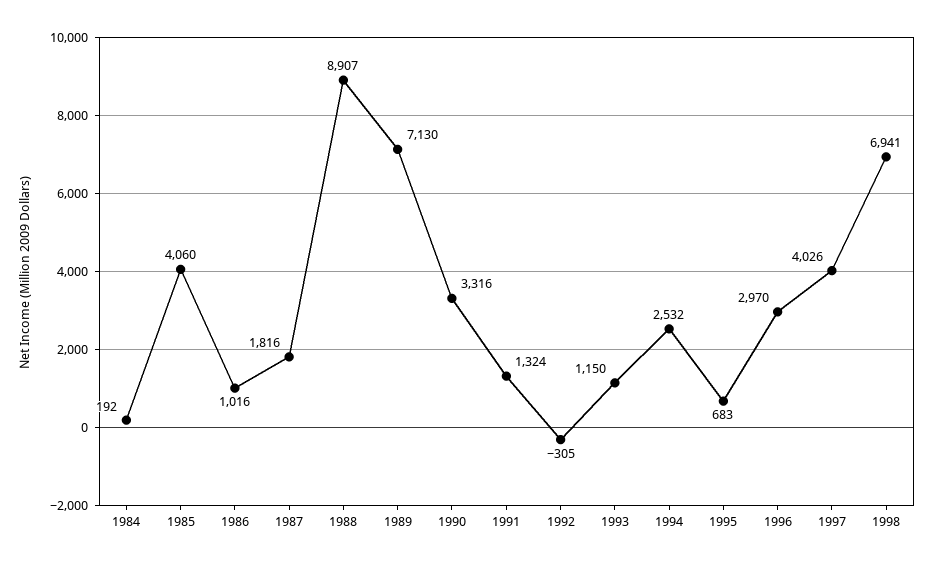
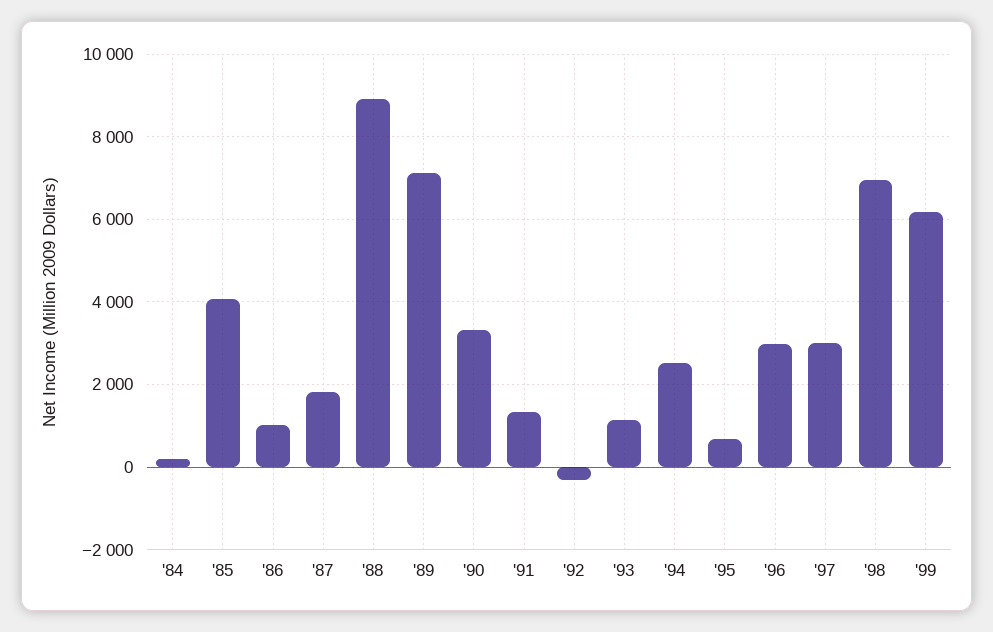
1997: 4026 -> 3000
'99: none -> 6200

